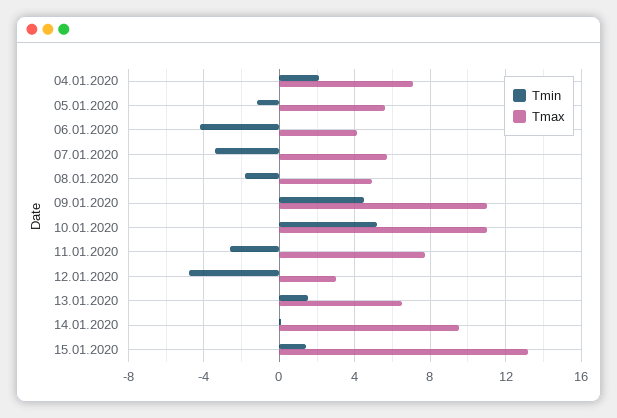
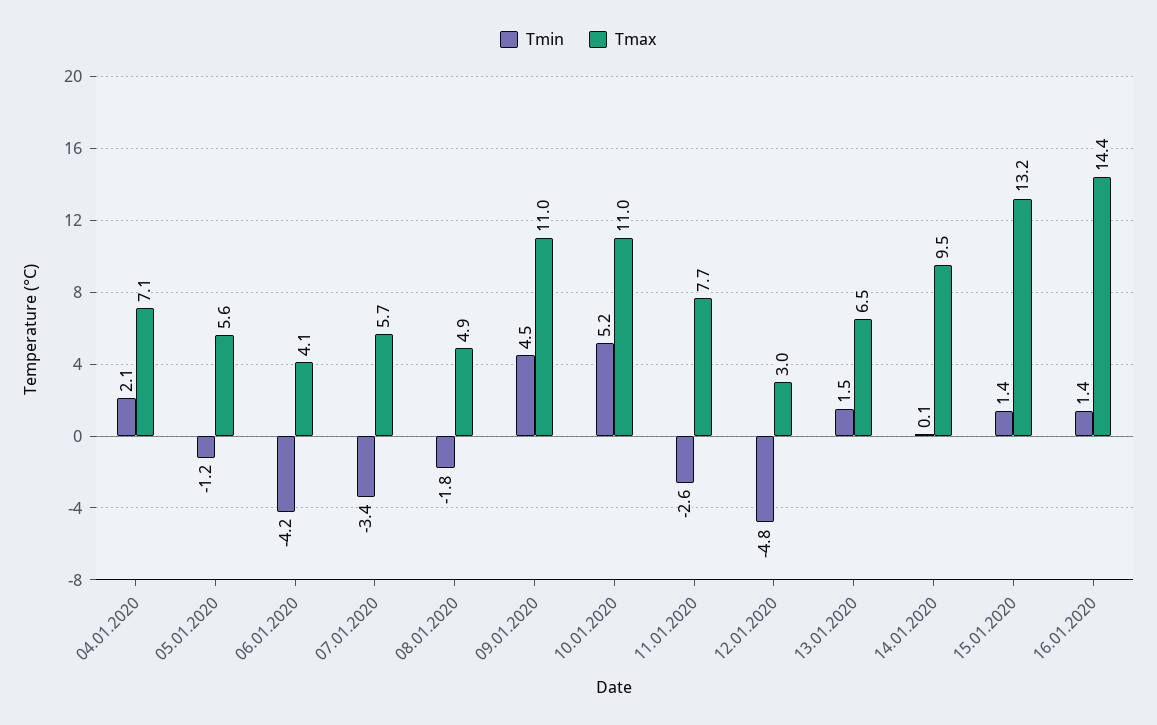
Tmin, 16.01.2020: none -> 1.4
Tmax, 16.01.2020: none -> 14.4

